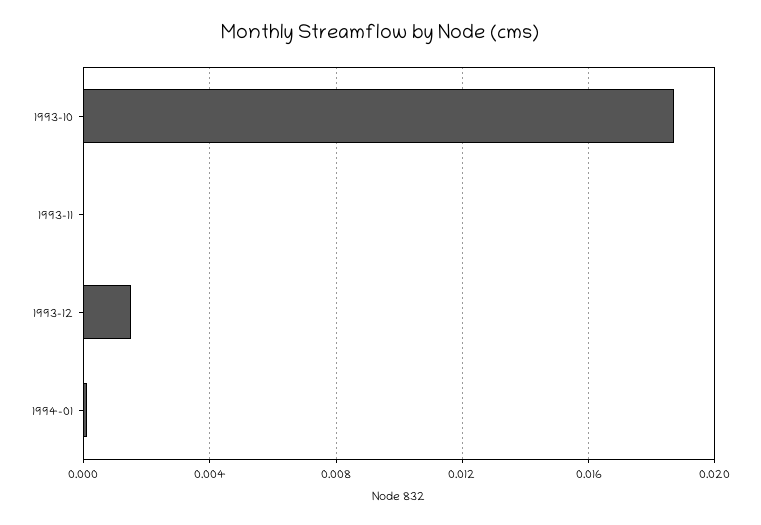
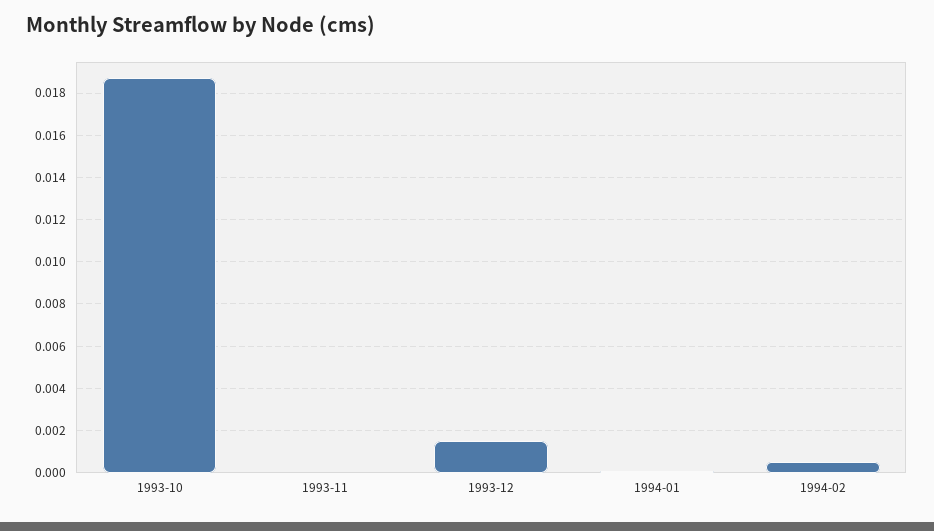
1994-02: none -> 0.0005

